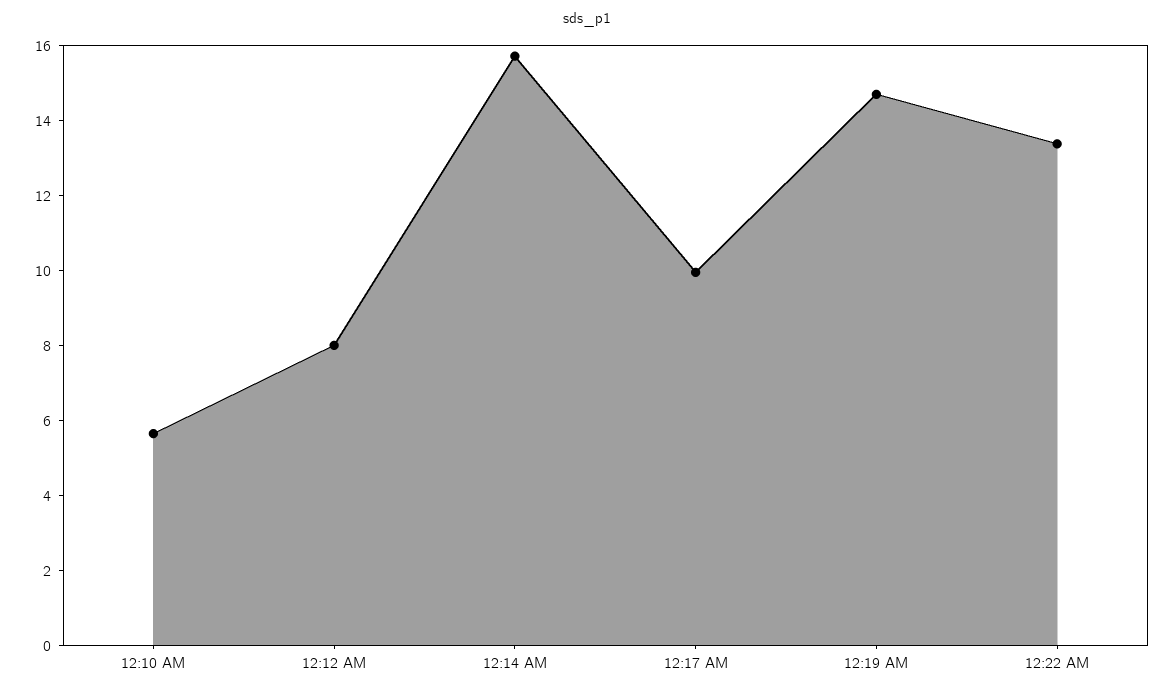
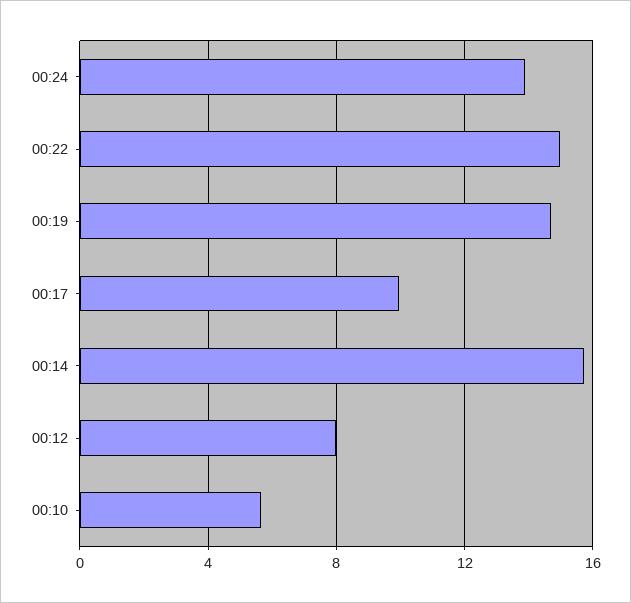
12:22 AM: 13.5 -> 15
00:24: none -> 14

